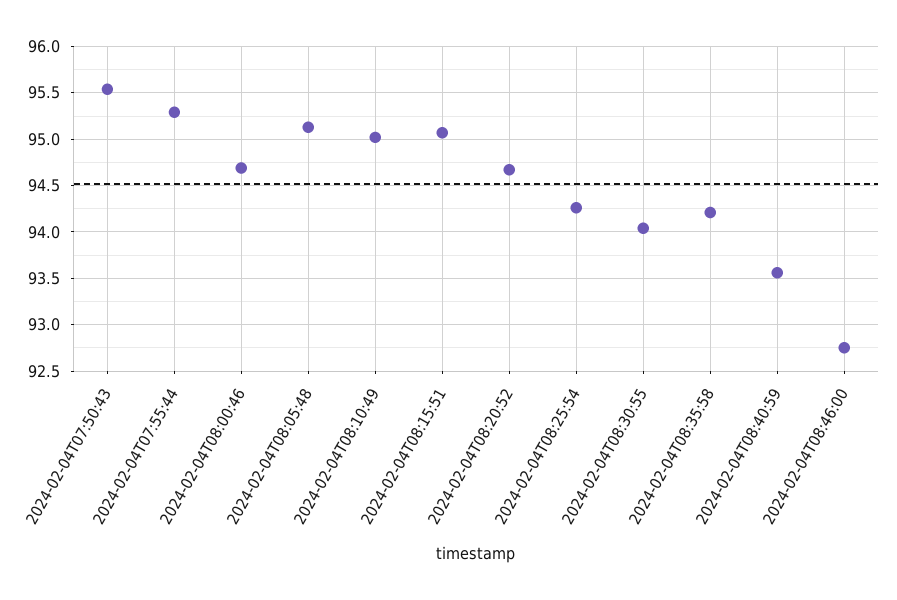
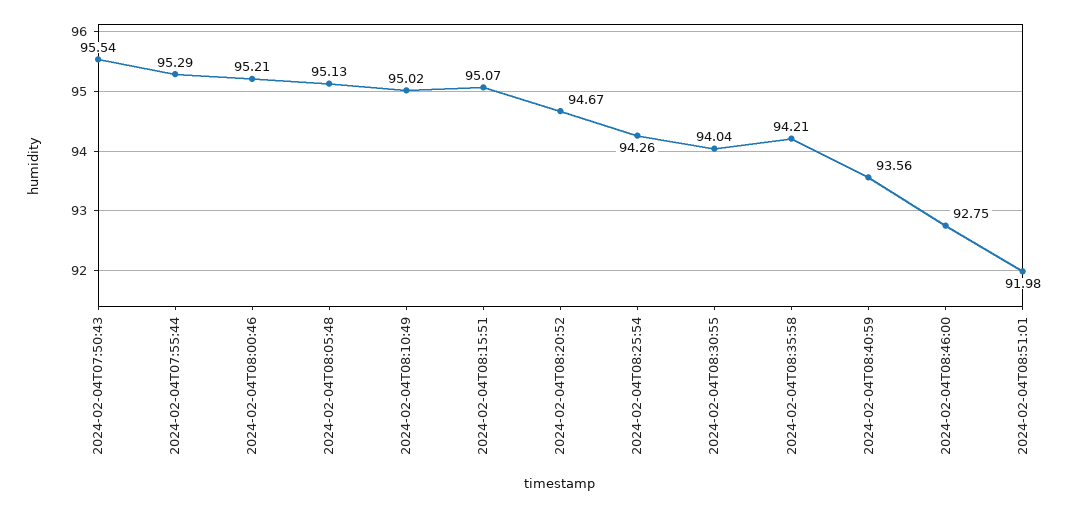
2024-02-04T08:00:46: 94.7 -> 95.21
2024-02-04T08:51:01: none -> 91.98

